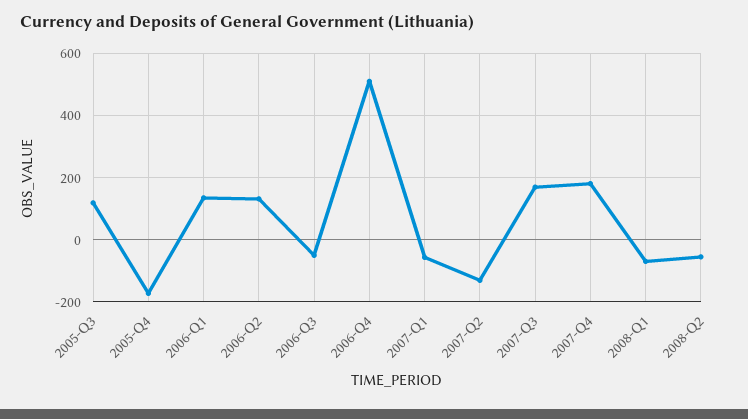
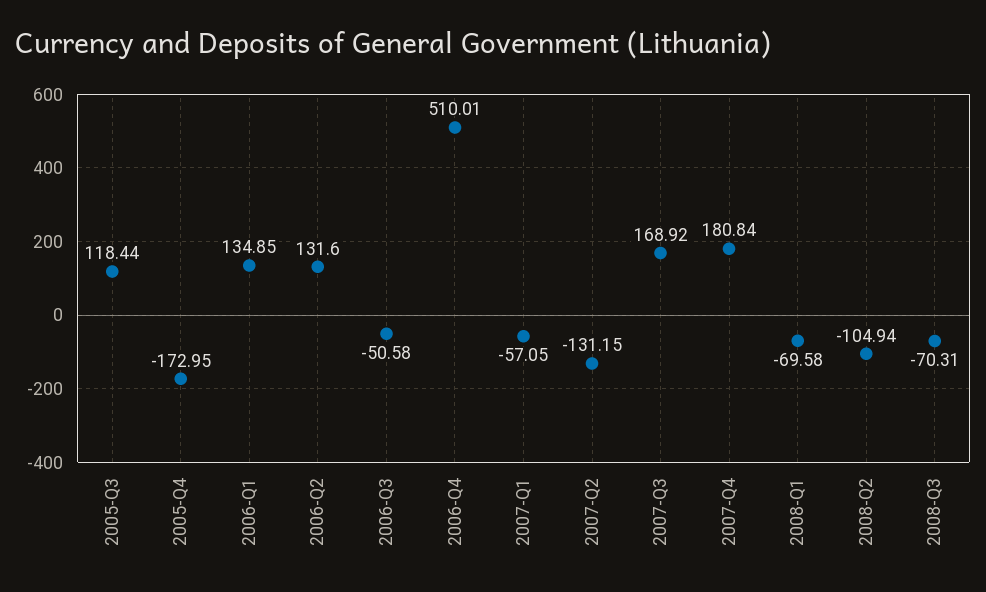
2008-Q2: -60 -> -104.94
2008-Q3: none -> -70.31

